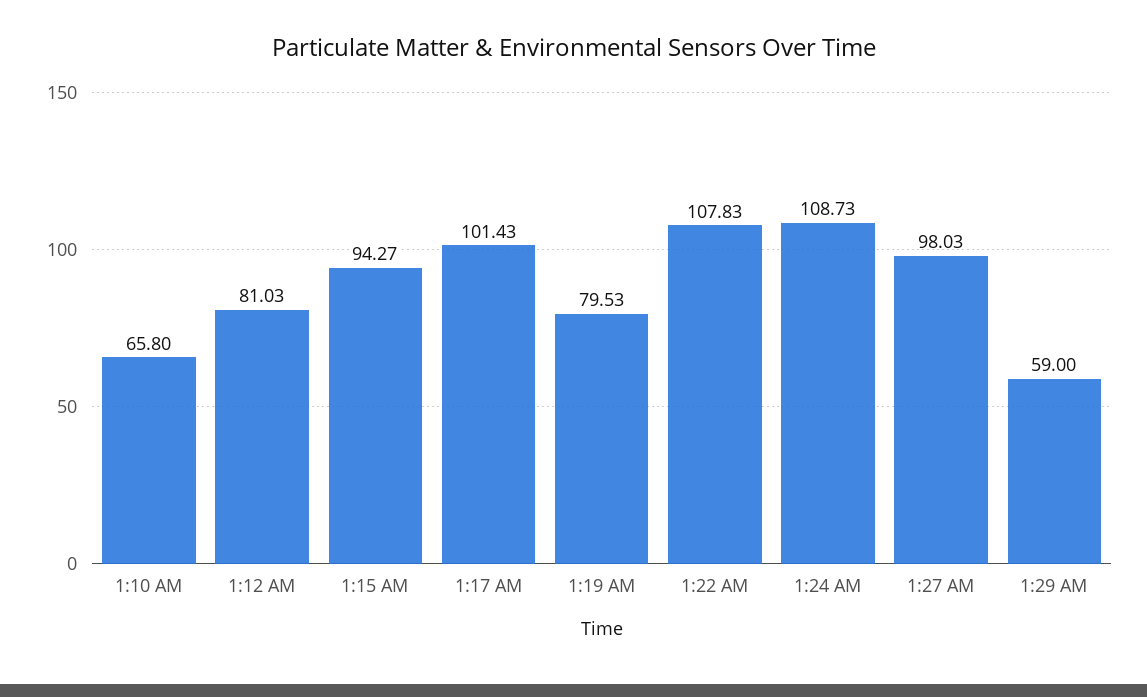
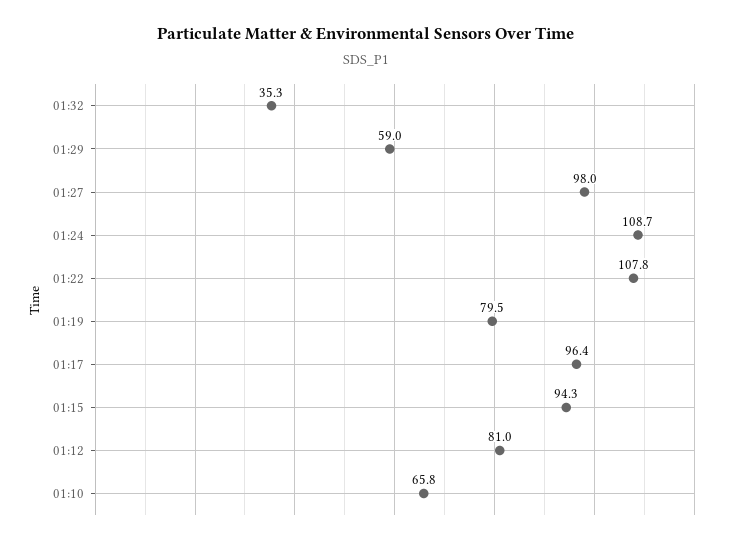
1:17 AM: 101.43 -> 96.4
01:32: none -> 35.3

